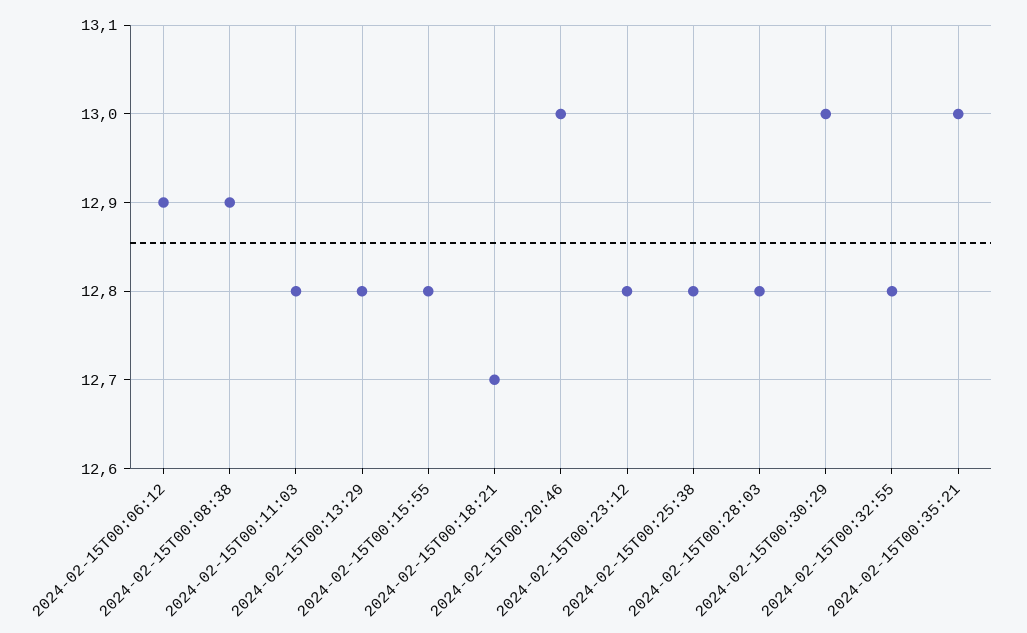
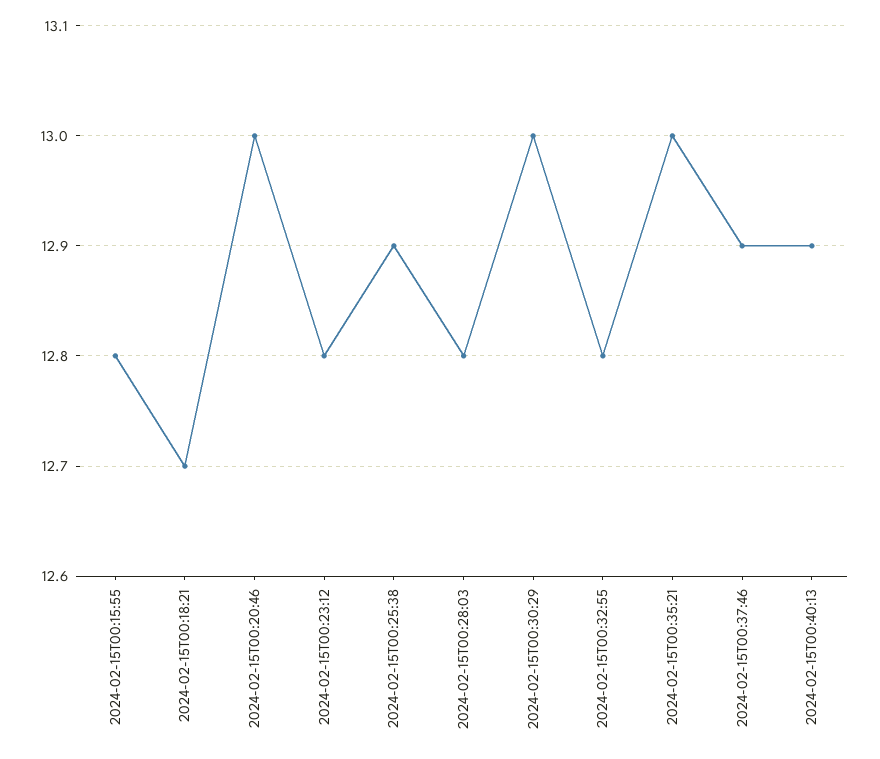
2024-02-15T00:06:12: 12.9 -> none
2024-02-15T00:08:38: 12.9 -> none
2024-02-15T00:11:03: 12.8 -> none
2024-02-15T00:13:29: 12.8 -> none
2024-02-15T00:25:38: 12.8 -> 12.9
2024-02-15T00:37:46: none -> 12.9
2024-02-15T00:40:13: none -> 12.9

